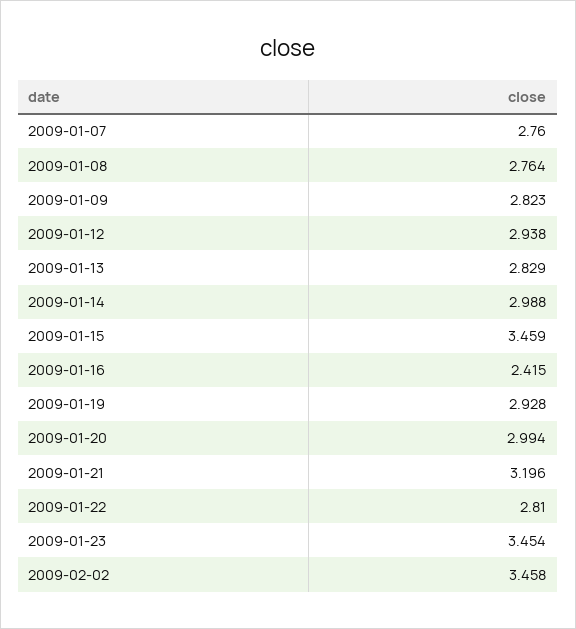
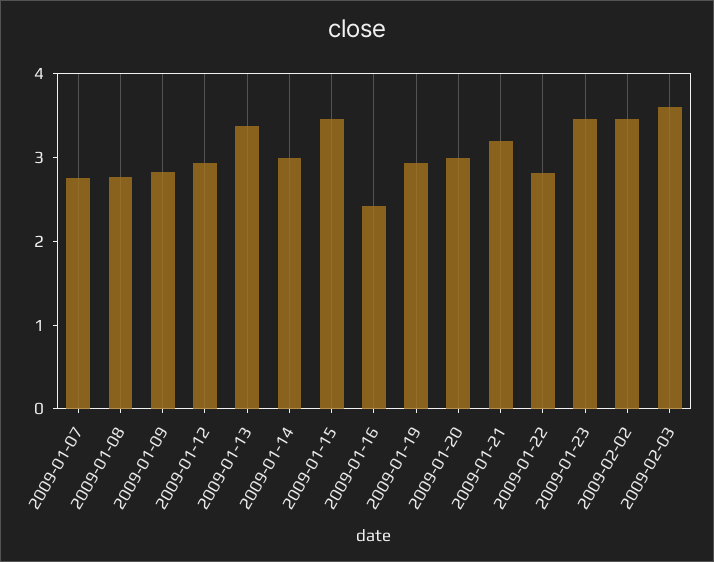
2009-01-13: 2.829 -> 3.4
2009-02-03: none -> 3.6

